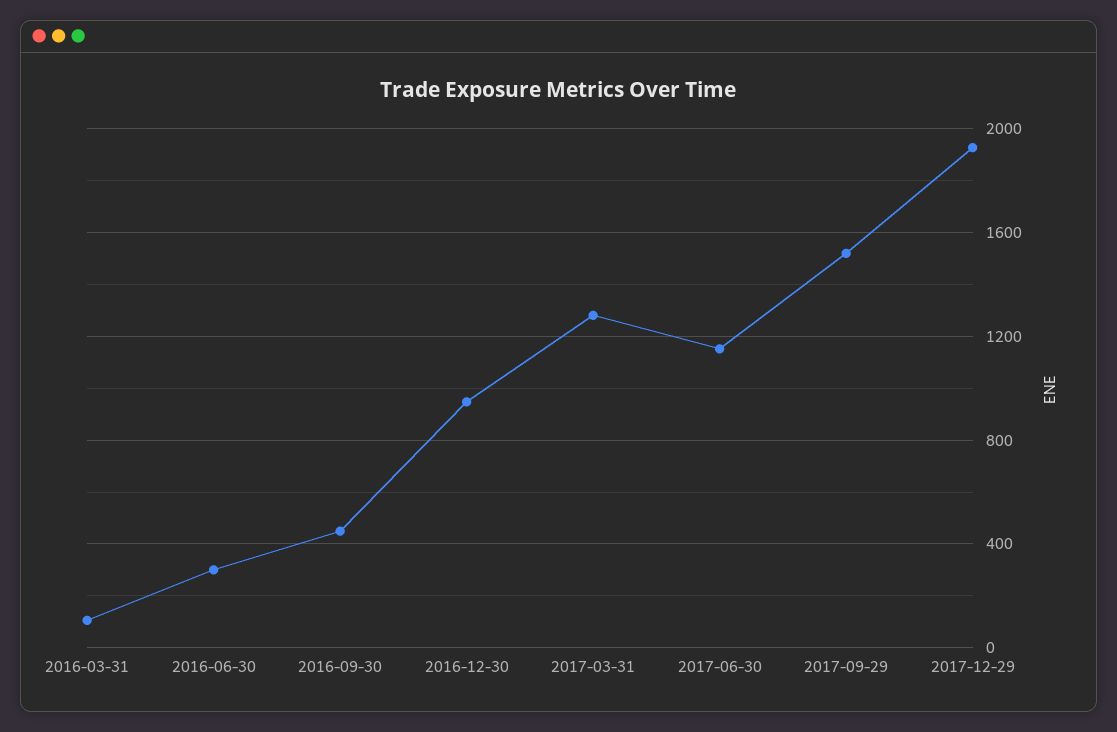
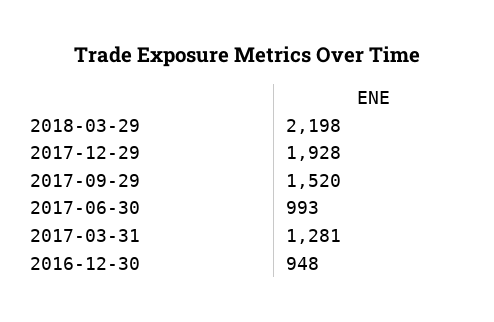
2016-03-31: 100 -> none
2016-06-30: 300 -> none
2016-09-30: 450 -> none
2017-06-30: 1150 -> 993
2018-03-29: none -> 2198

